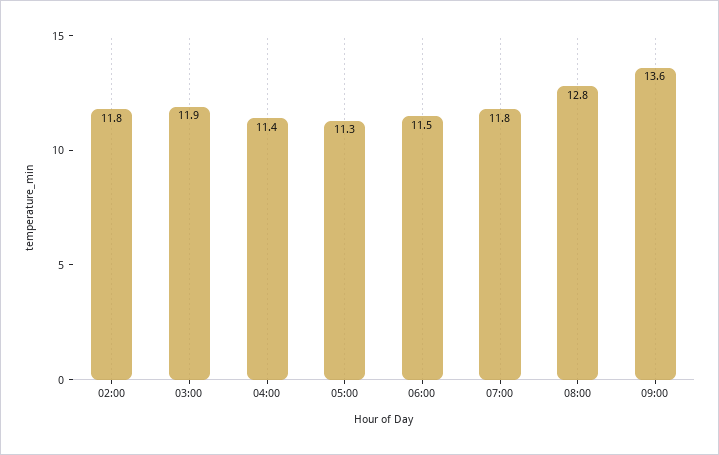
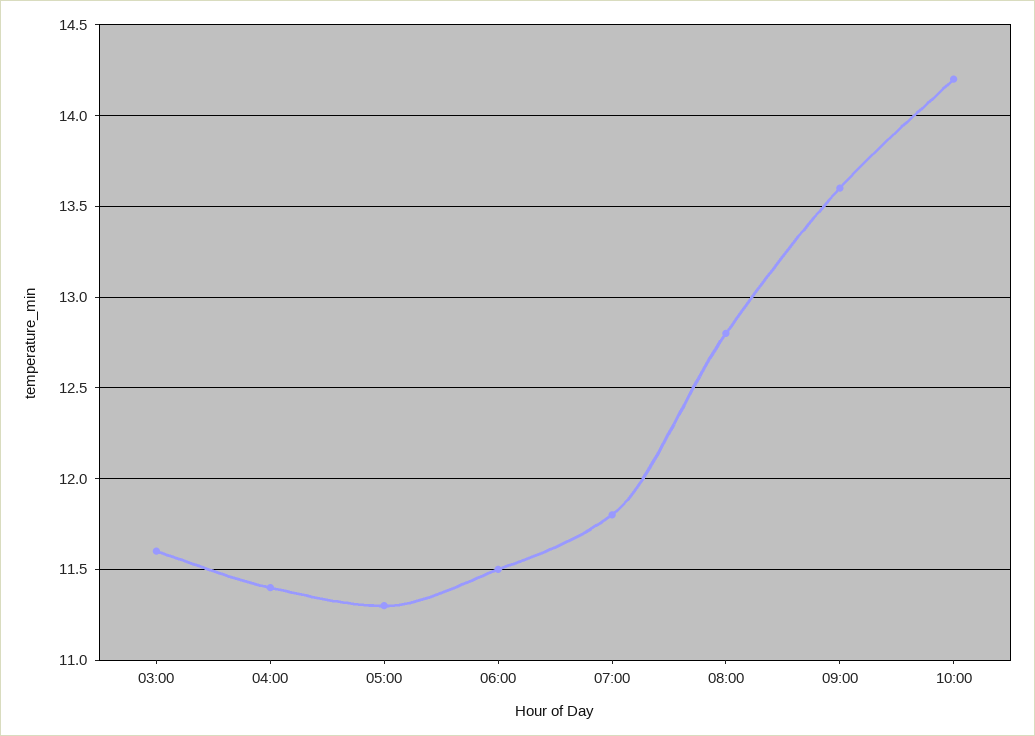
02:00: 11.8 -> none
03:00: 11.9 -> 11.6
10:00: none -> 14.2

